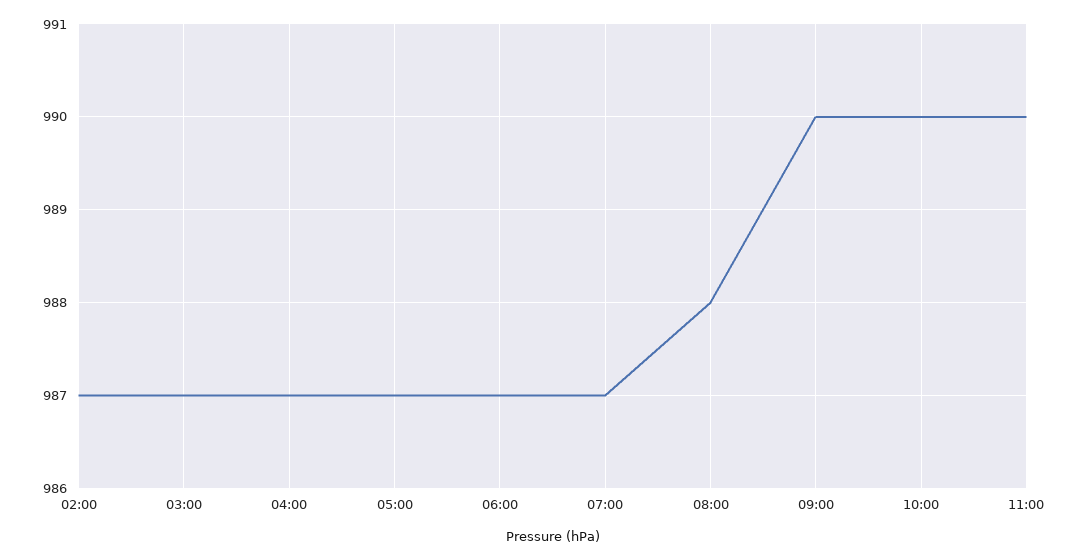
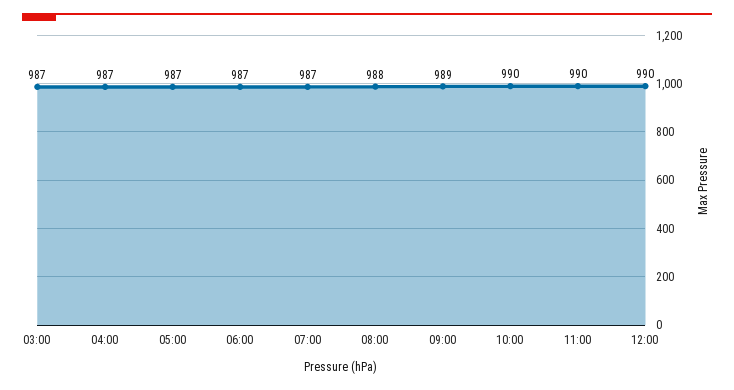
02:00: 987 -> none
09:00: 990 -> 989
12:00: none -> 990

